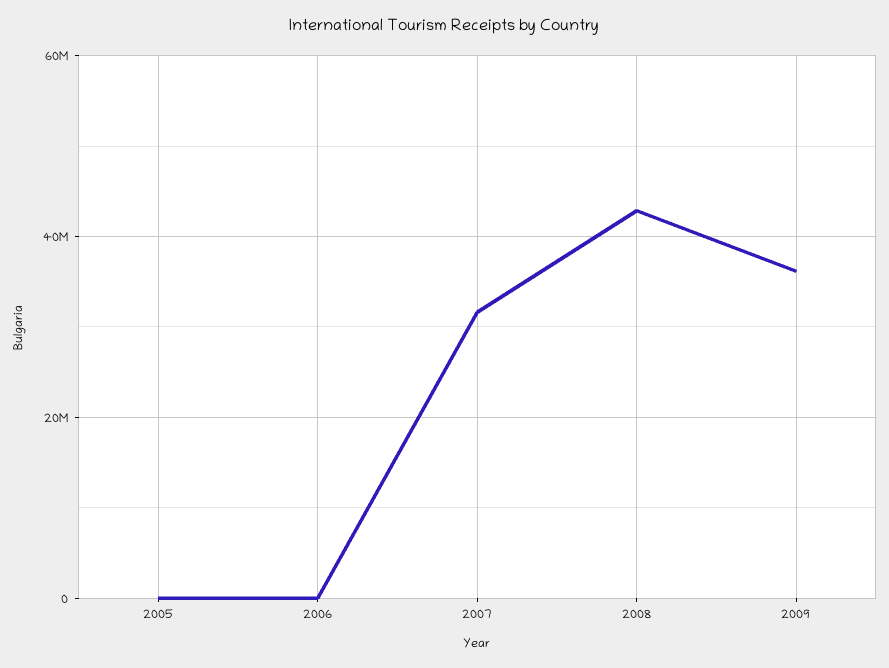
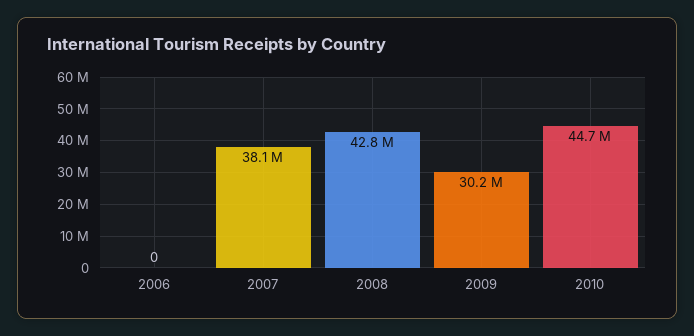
2005: 0 -> none
2007: 32000000 -> 38100000
2009: 36000000 -> 30200000
2010: none -> 44700000

